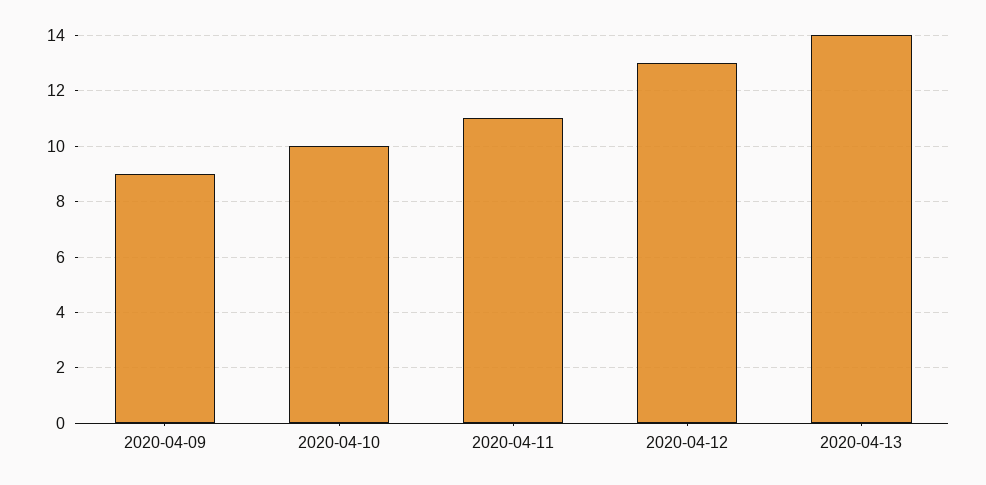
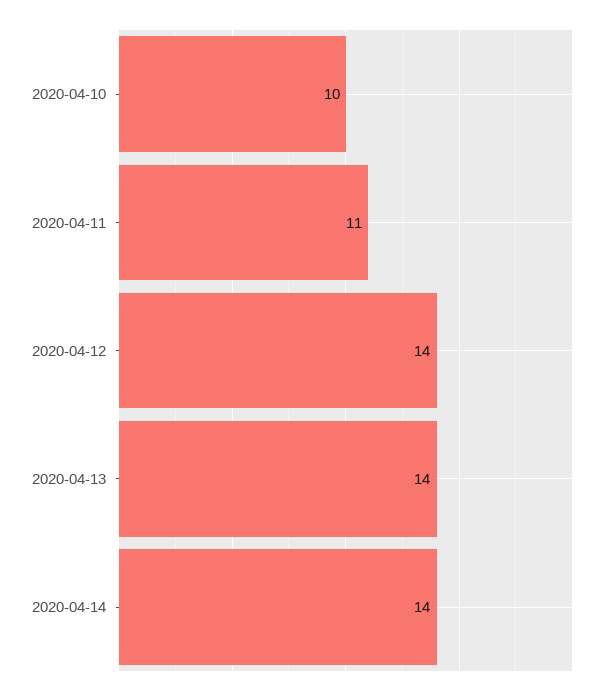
2020-04-09: 9 -> none
2020-04-12: 13 -> 14
2020-04-14: none -> 14

